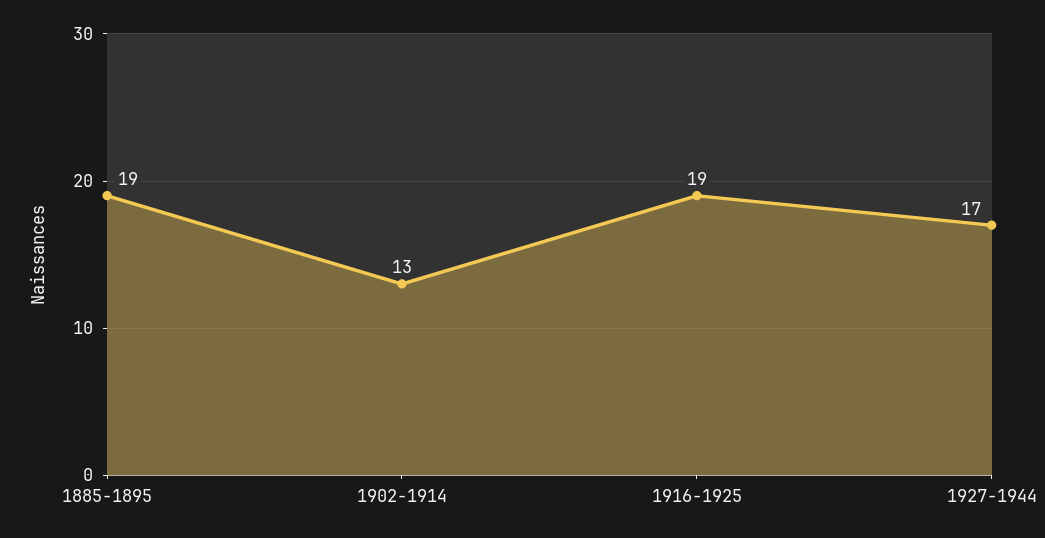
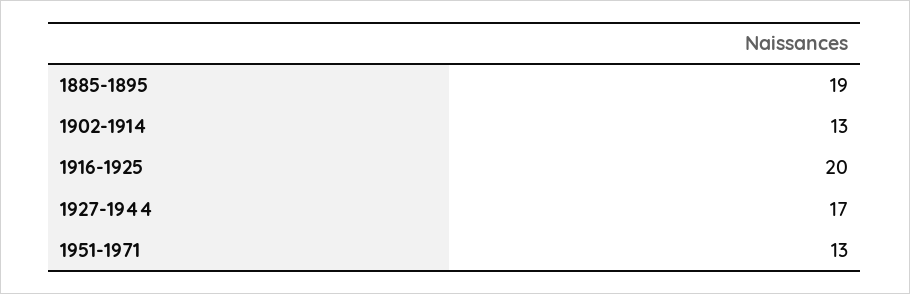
1916-1925: 19 -> 20
1951-1971: none -> 13

